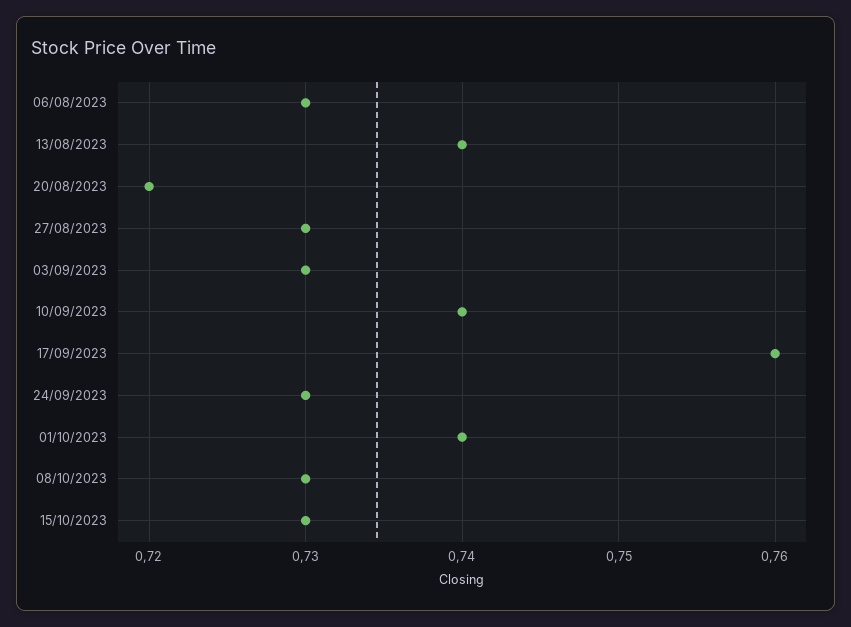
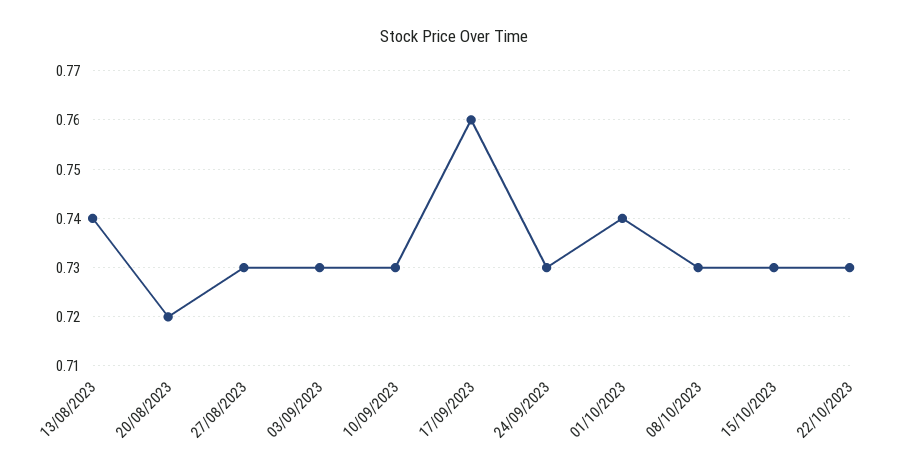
06/08/2023: 0.73 -> none
10/09/2023: 0.74 -> 0.73
22/10/2023: none -> 0.73

